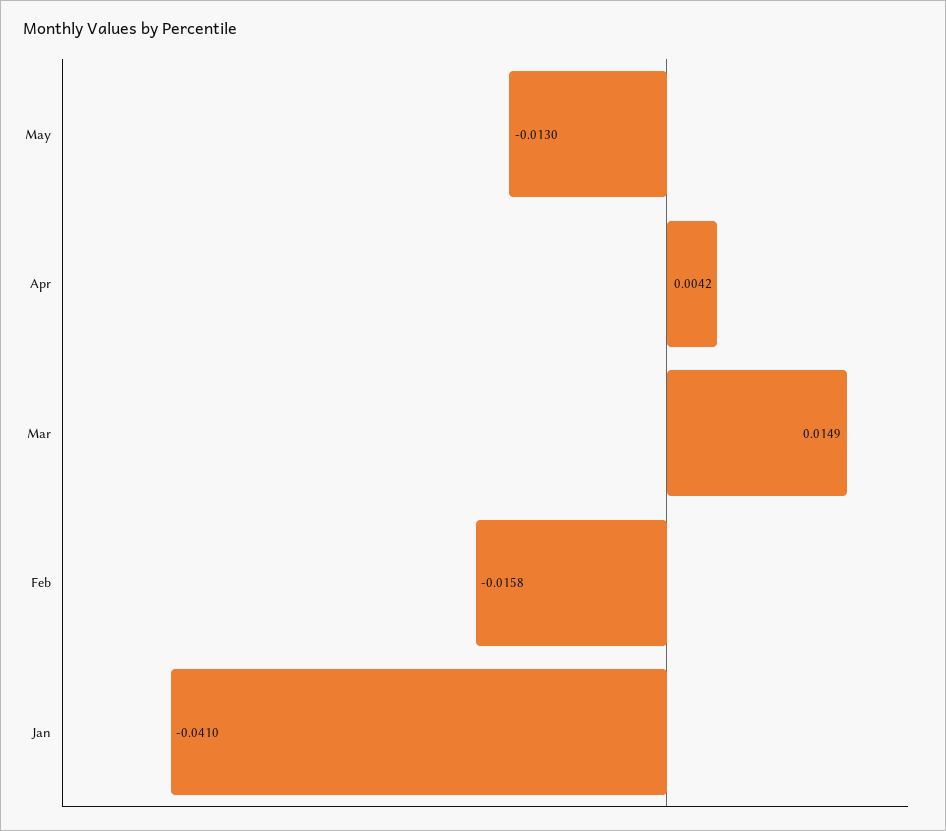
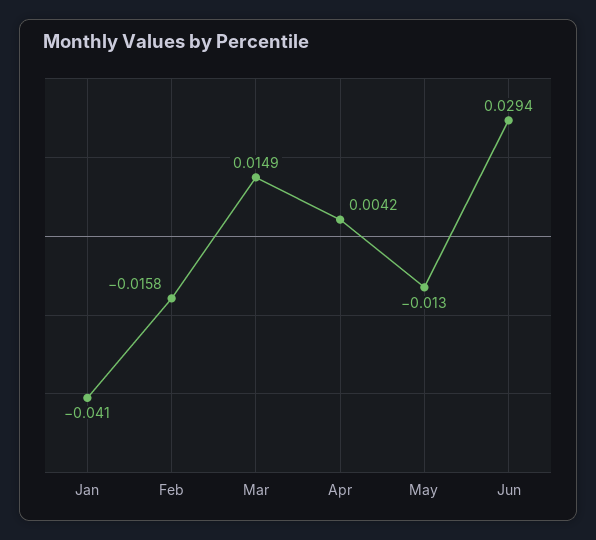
Jun: none -> 0.0294

